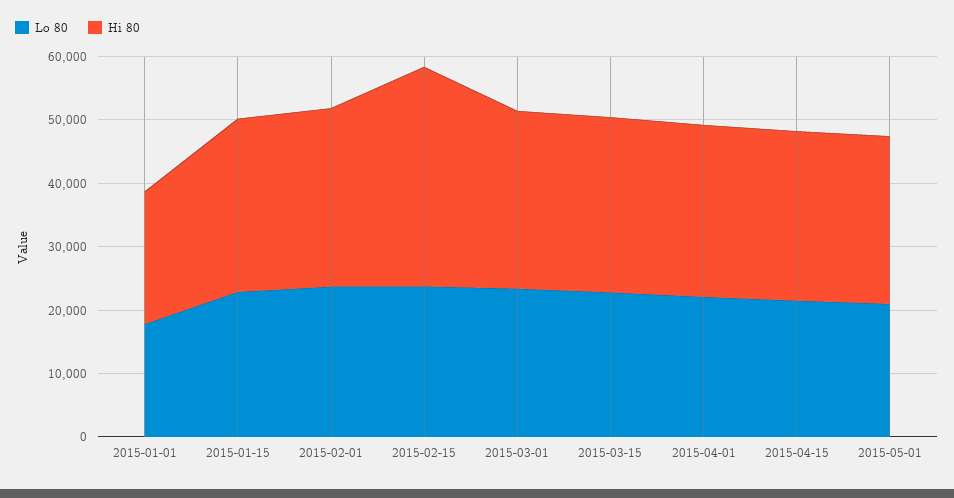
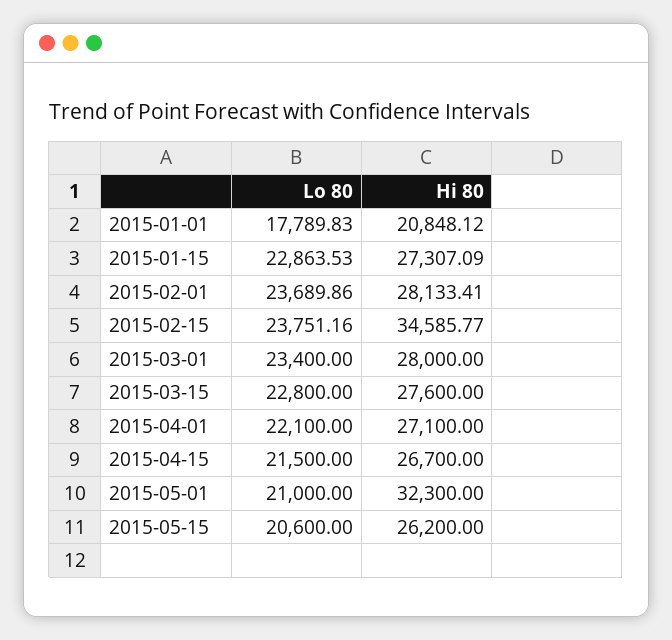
Hi 80, 2015-05-01: 26000 -> 32300
Lo 80, 2015-05-15: none -> 20600
Hi 80, 2015-05-15: none -> 26200

